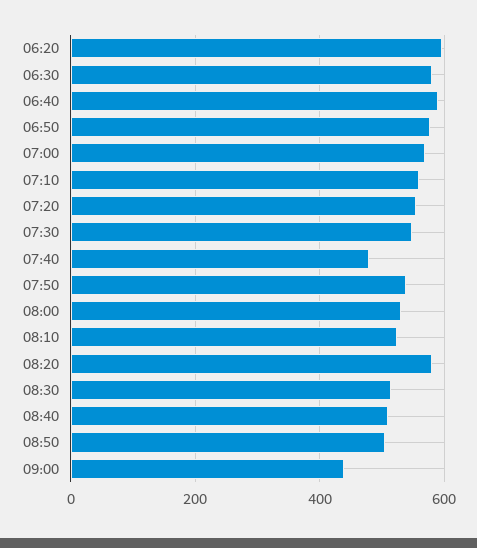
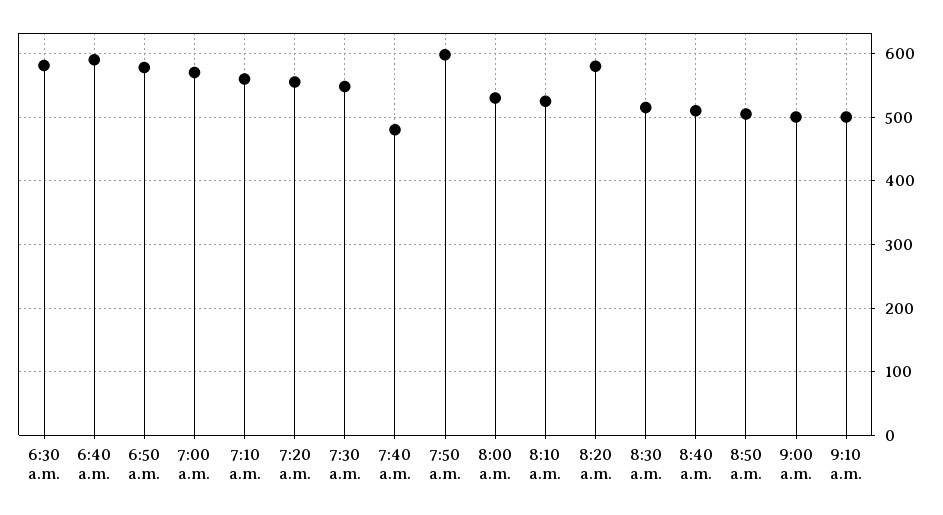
06:20: 600 -> none
07:50: 540 -> 600
09:00: 440 -> 500
9:10 a.m.: none -> 500

